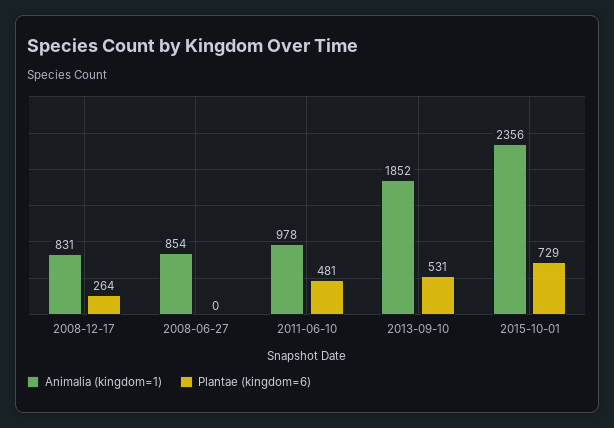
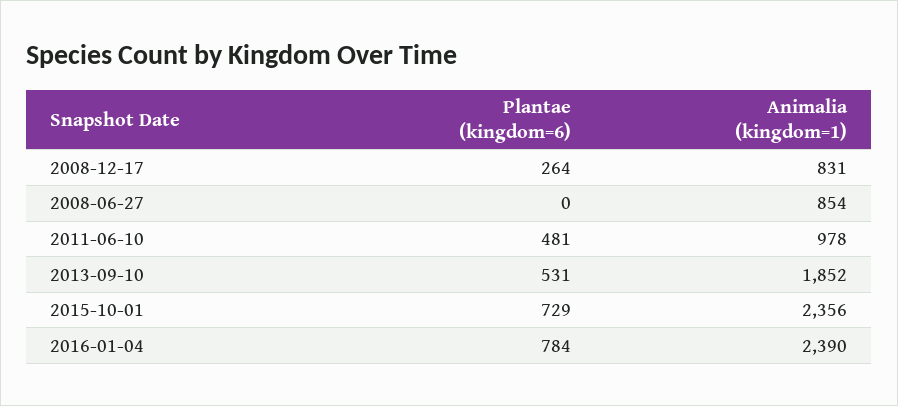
Plantae (kingdom=6), 2016-01-04: none -> 784
Animalia (kingdom=1), 2016-01-04: none -> 2390

